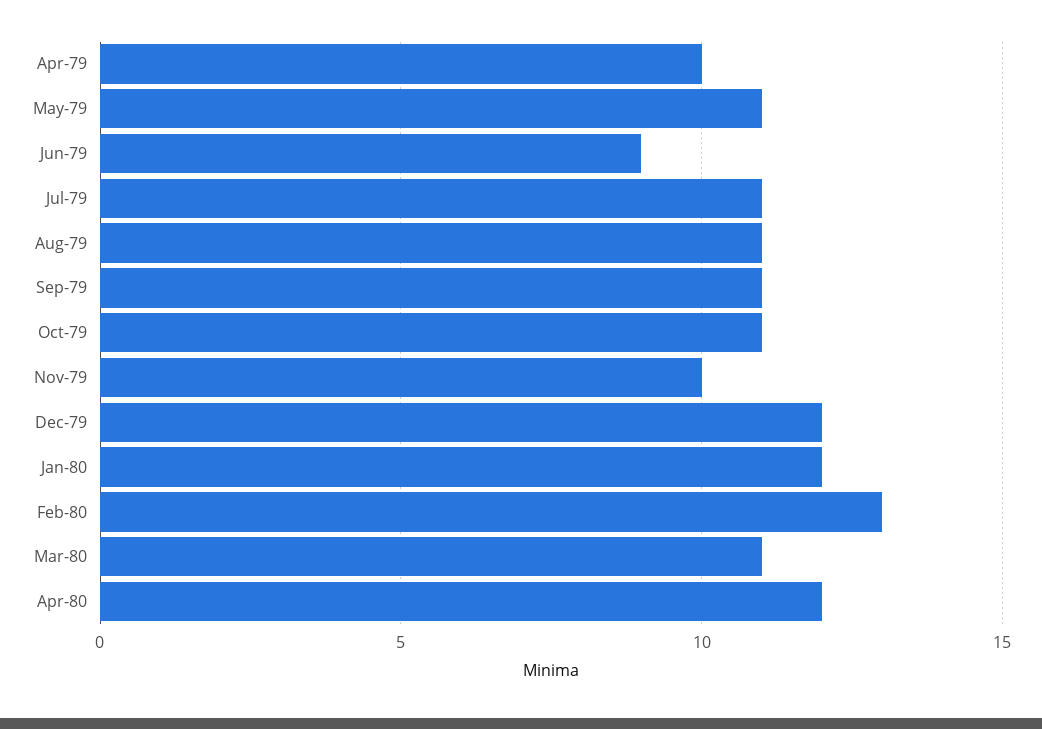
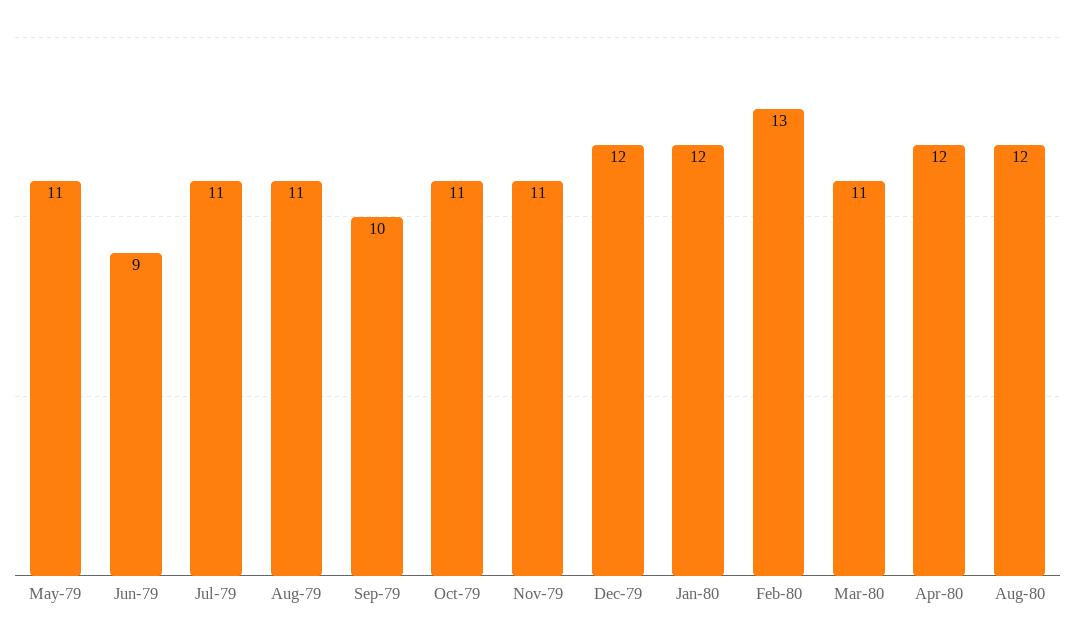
Apr-79: 10 -> none
Sep-79: 11 -> 10
Nov-79: 10 -> 11
Aug-80: none -> 12

